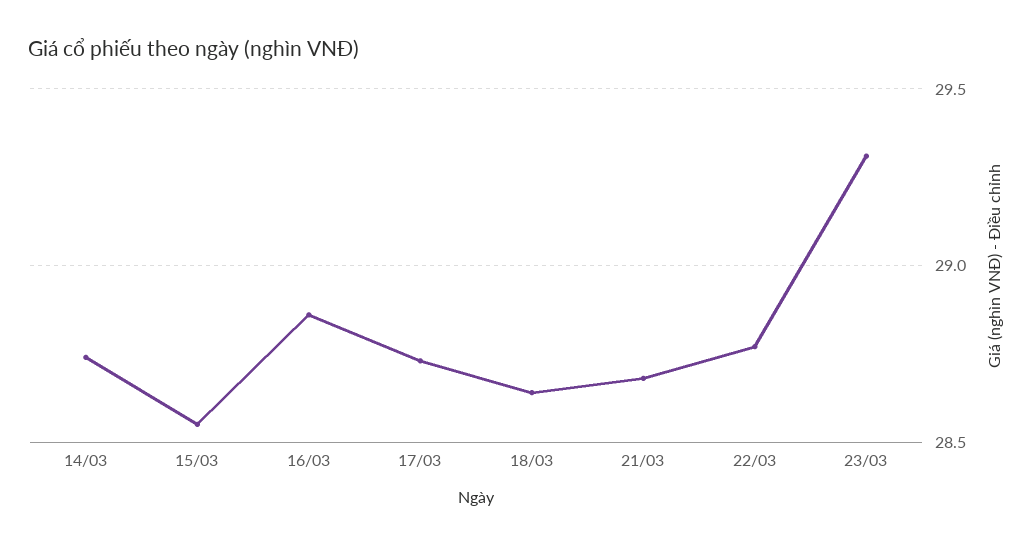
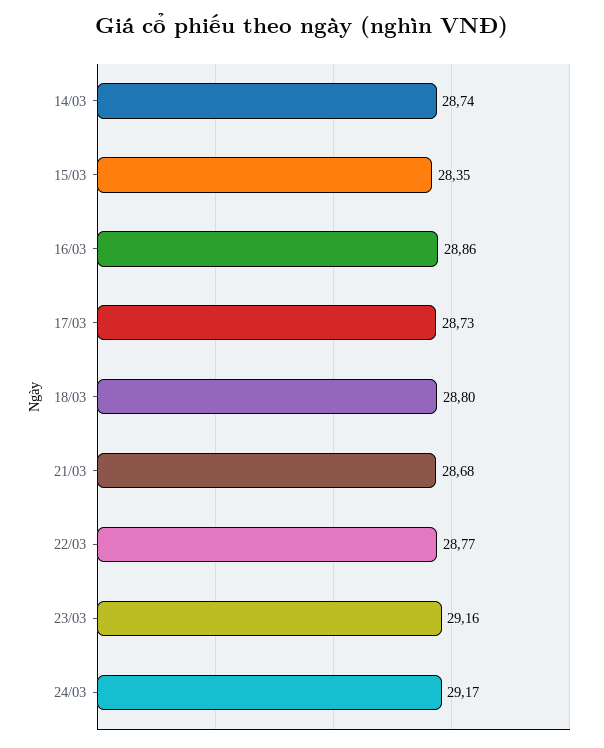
15/03: 28.55 -> 28.35
18/03: 28.65 -> 28.8
23/03: 29.3 -> 29.16
24/03: none -> 29.17

